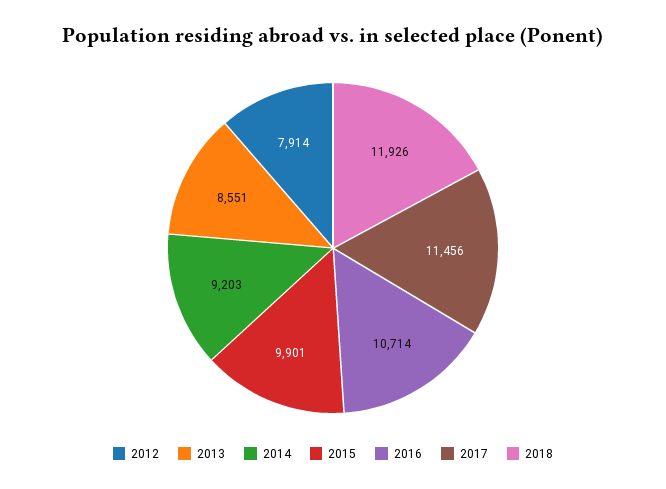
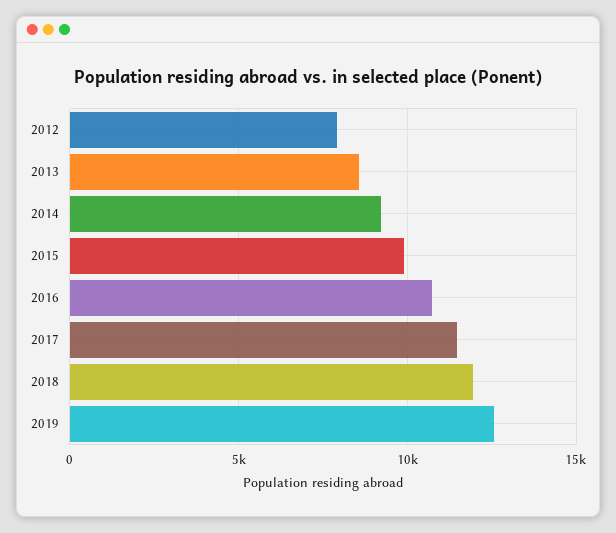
2019: none -> 12500

